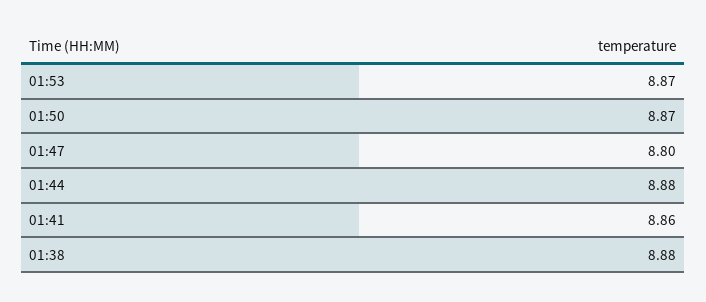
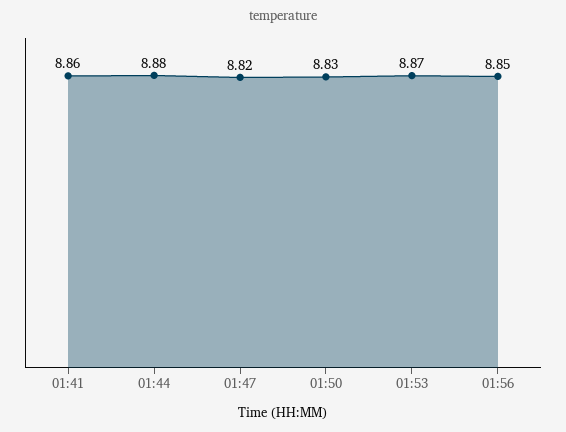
01:50: 8.87 -> 8.83
01:47: 8.8 -> 8.82
01:38: 8.88 -> none
01:56: none -> 8.85

